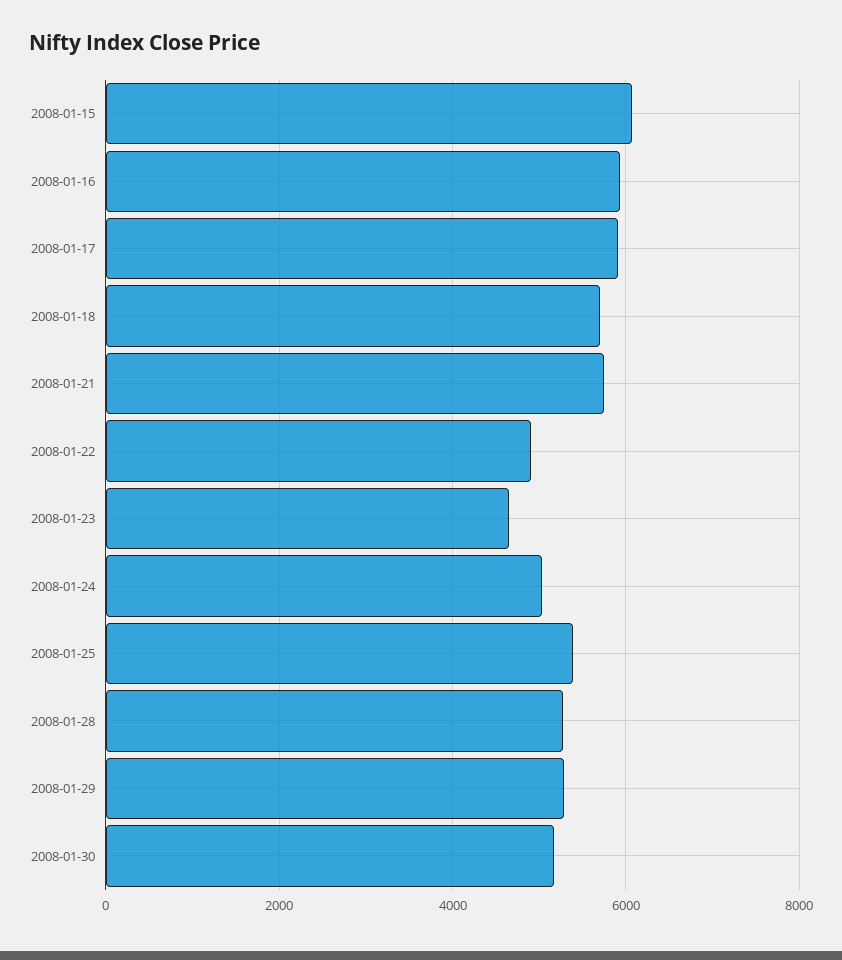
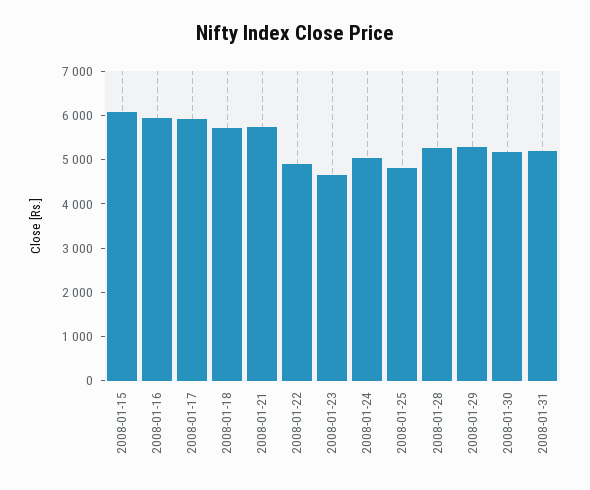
2008-01-25: 5400 -> 4800
2008-01-31: none -> 5200

